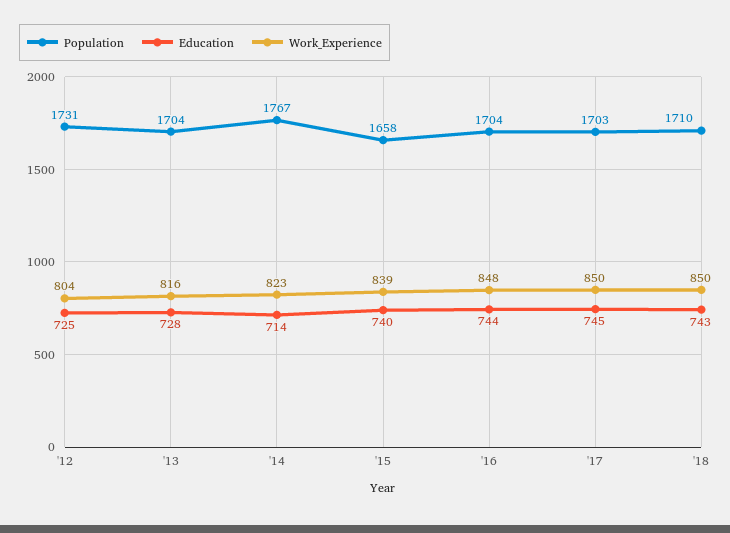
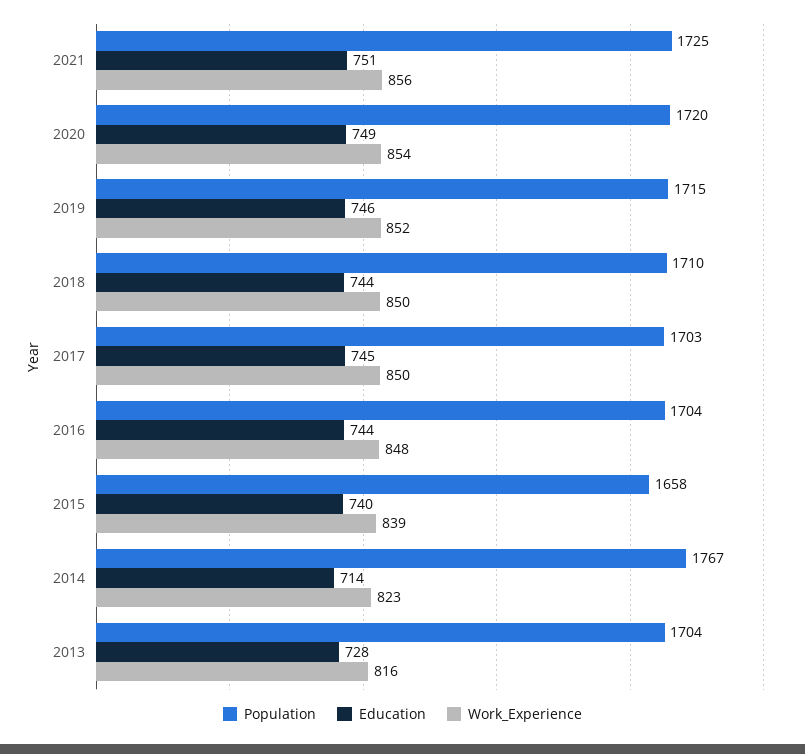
Population, '12: 1731 -> none
Education, '12: 725 -> none
Work_Experience, '12: 804 -> none
Education, '18: 743 -> 744
Population, 2021: none -> 1725
Education, 2021: none -> 751
Work_Experience, 2021: none -> 856
Population, 2020: none -> 1720
Education, 2020: none -> 749
Work_Experience, 2020: none -> 854
Population, 2019: none -> 1715
Education, 2019: none -> 746
Work_Experience, 2019: none -> 852

